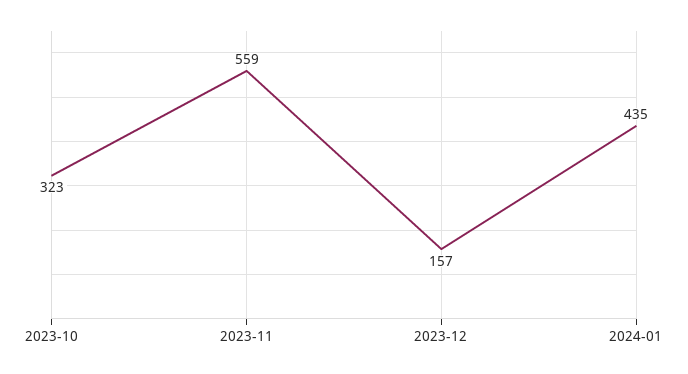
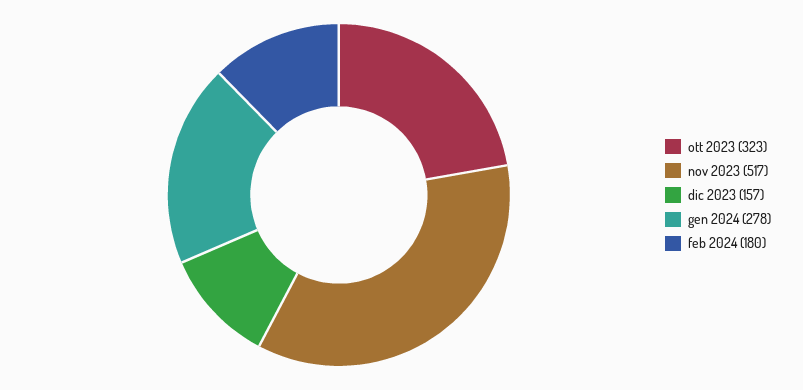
2023-11: 559 -> 517
2024-01: 435 -> 278
feb 2024: none -> 180

